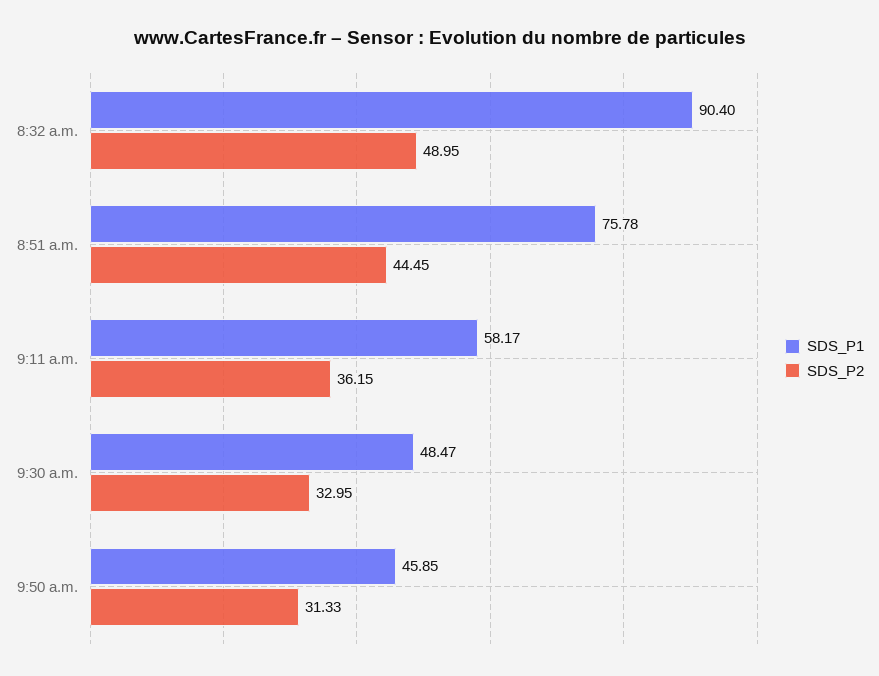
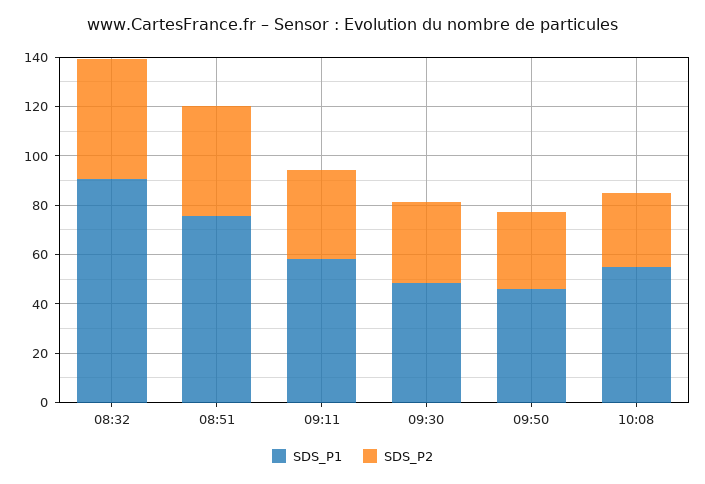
SDS_P1, 10:08: none -> 55
SDS_P2, 10:08: none -> 30

